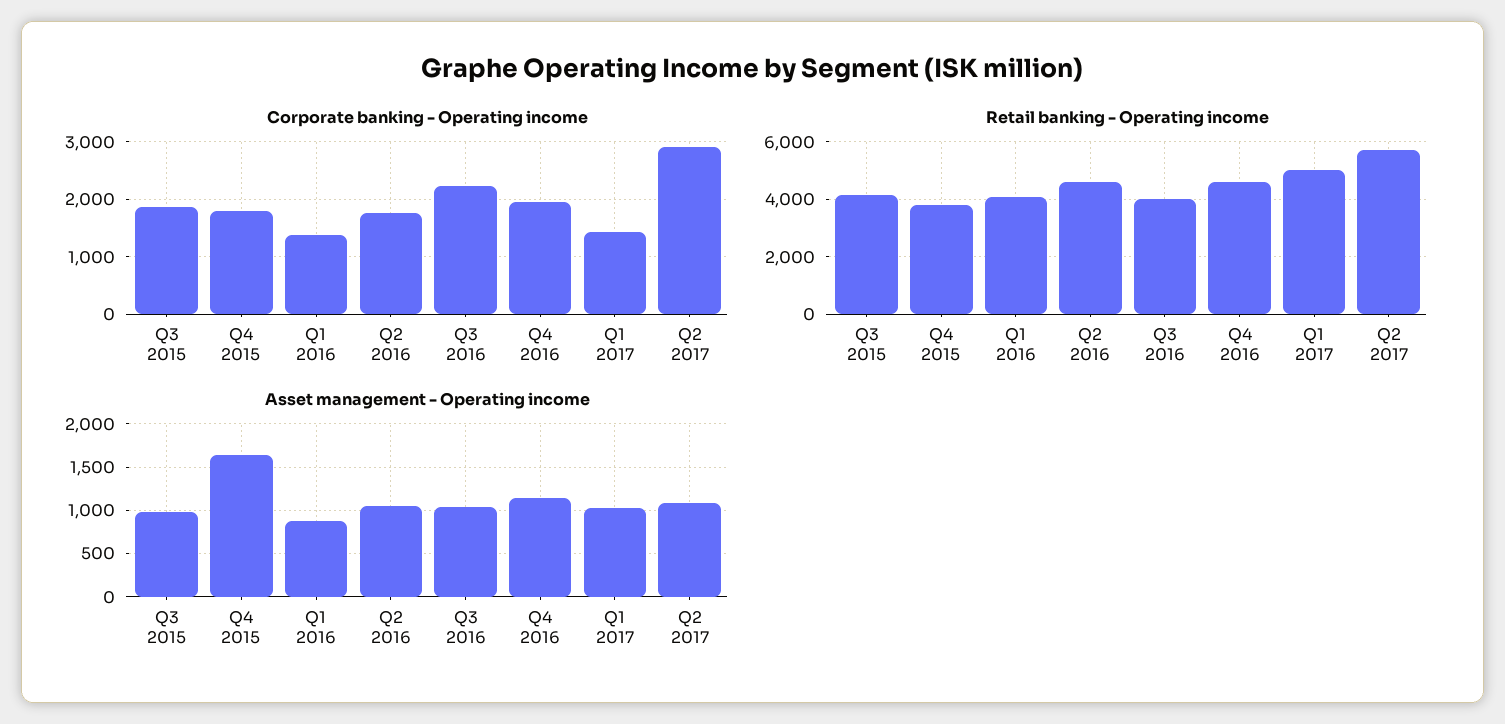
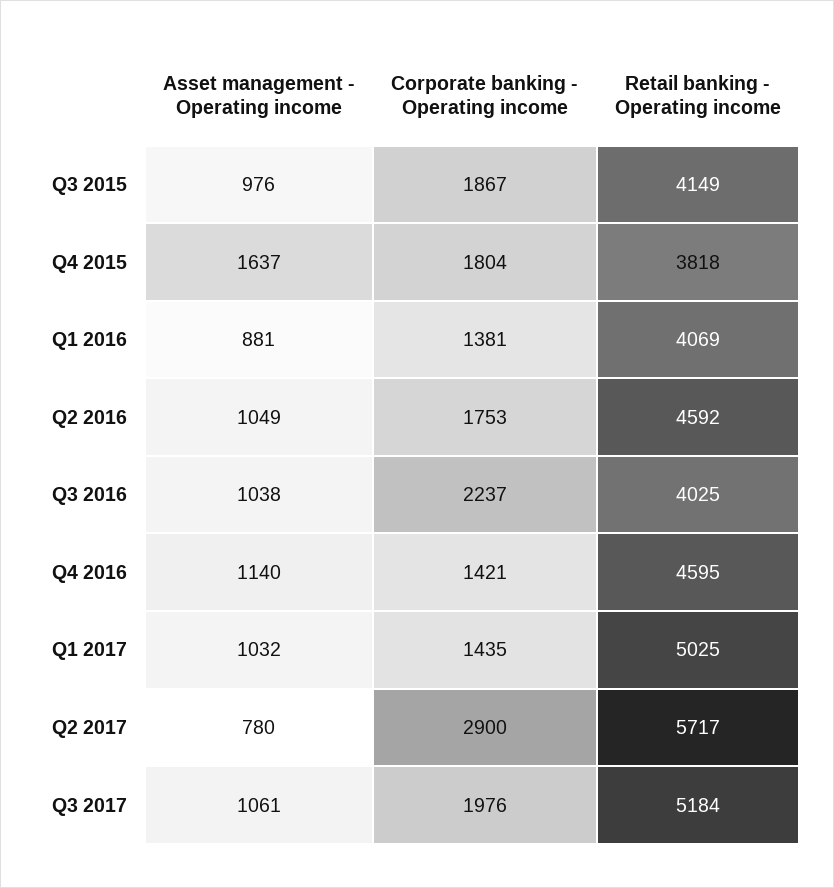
Corporate banking - Operating income, Q4 2016: 2000 -> 1421
Asset management - Operating income, Q2 2017: 1100 -> 780
Asset management - Operating income, Q3 2017: none -> 1061
Corporate banking - Operating income, Q3 2017: none -> 1976
Retail banking - Operating income, Q3 2017: none -> 5184

